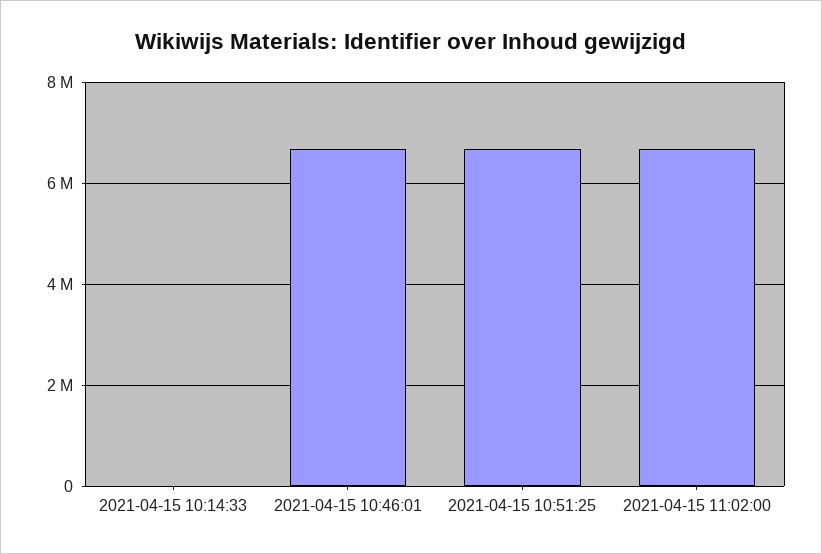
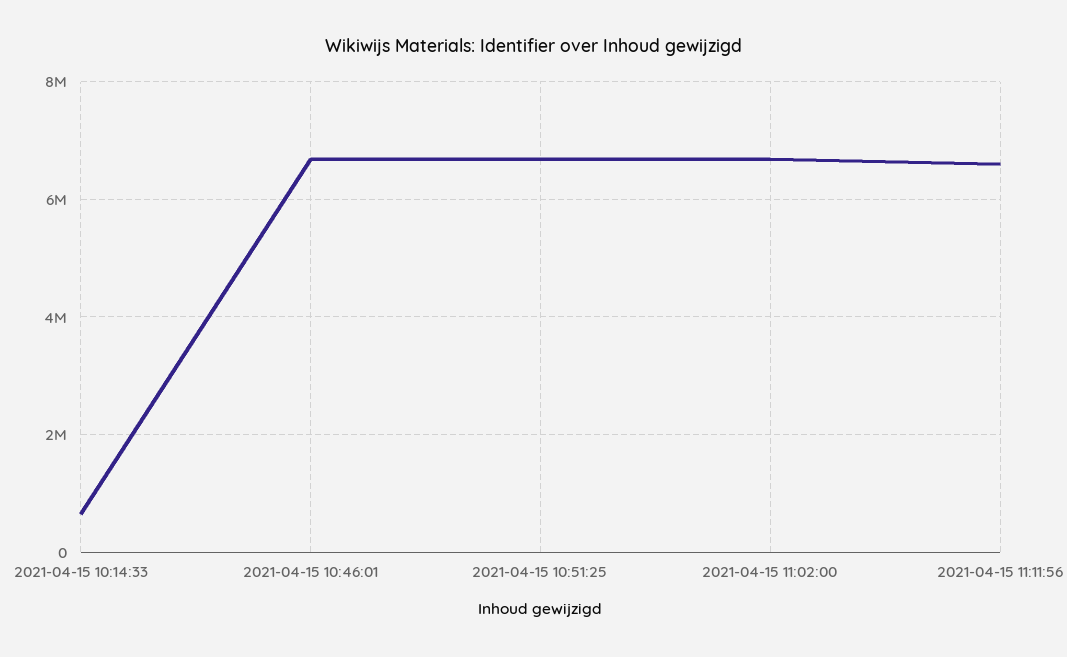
2021-04-15 10:14:33: 0 -> 600000
2021-04-15 11:11:56: none -> 6600000

